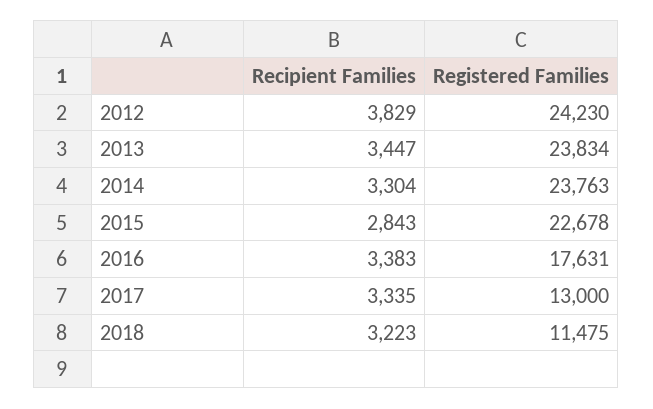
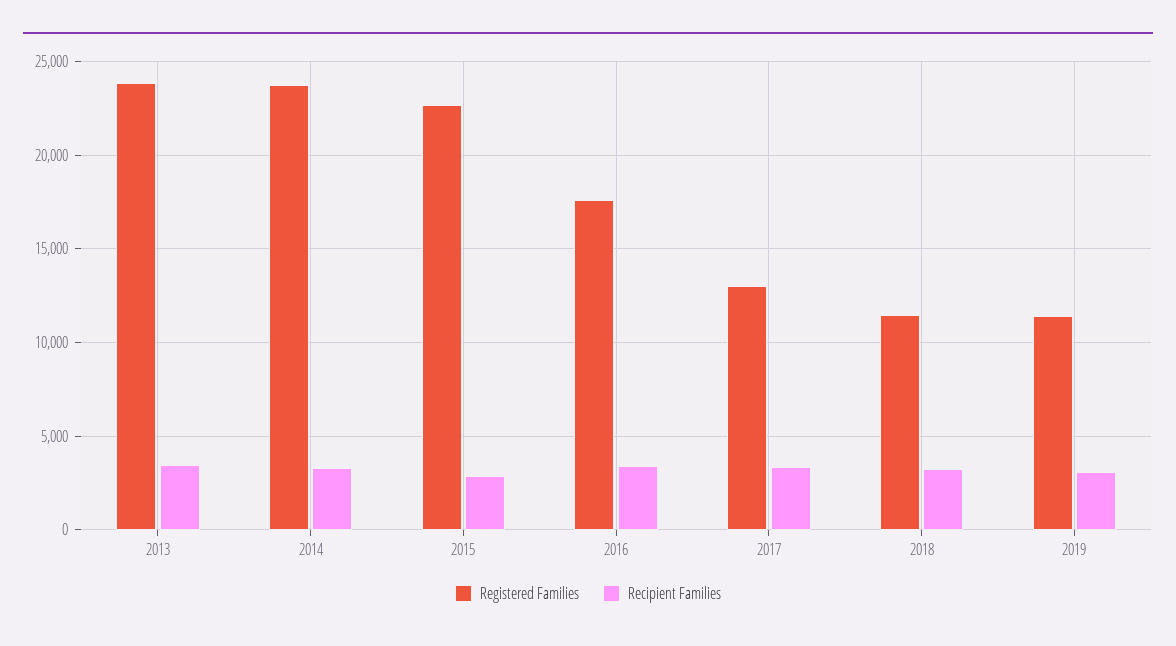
Recipient Families, 2012: 3829 -> none
Registered Families, 2012: 24230 -> none
Registered Families, 2019: none -> 11500
Recipient Families, 2019: none -> 3000

